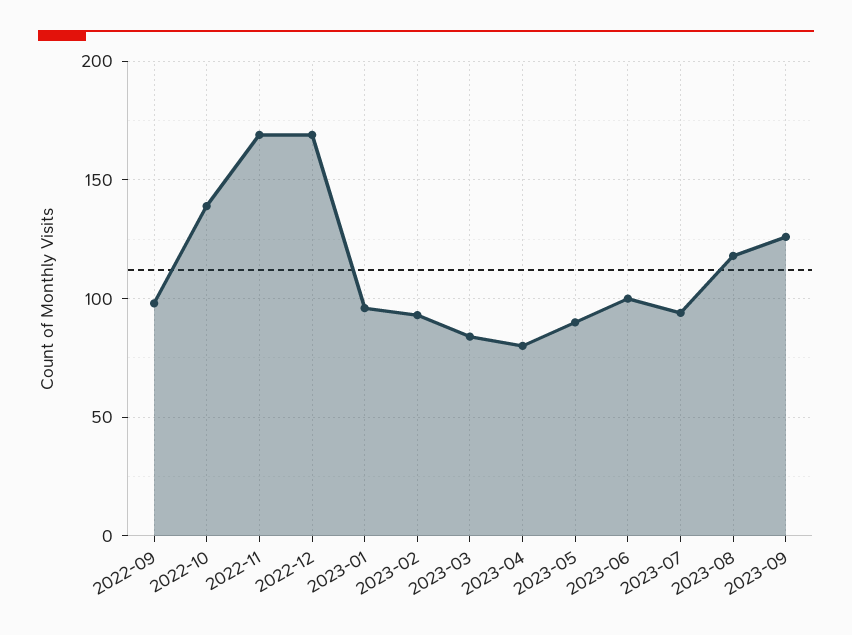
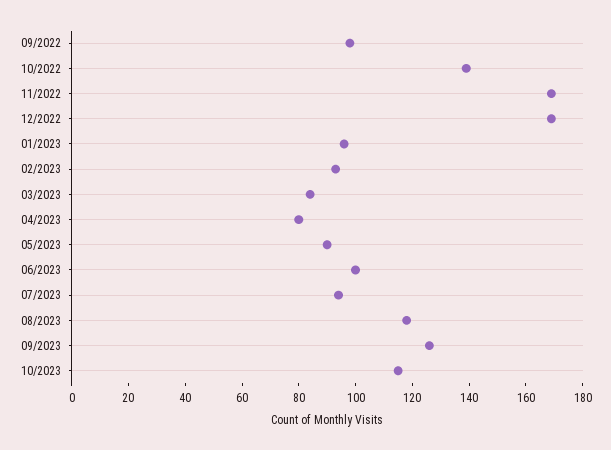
10/2023: none -> 115

